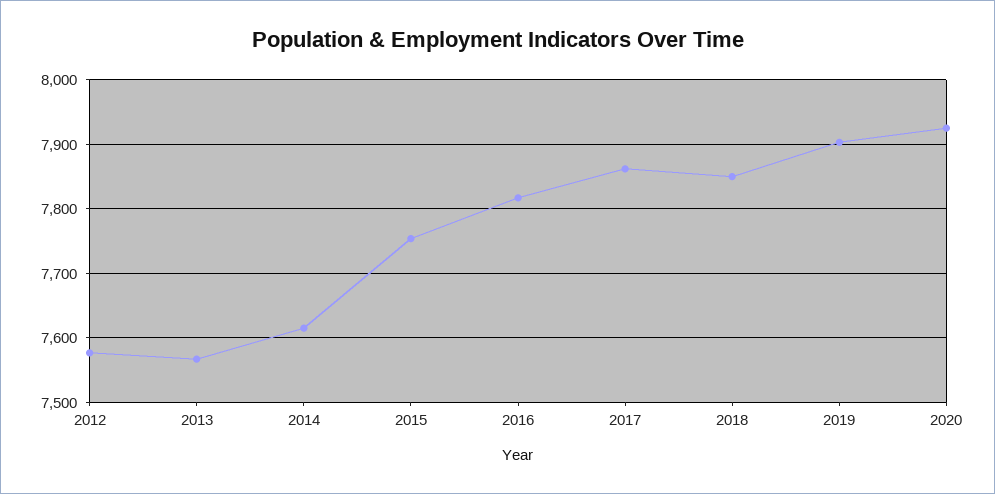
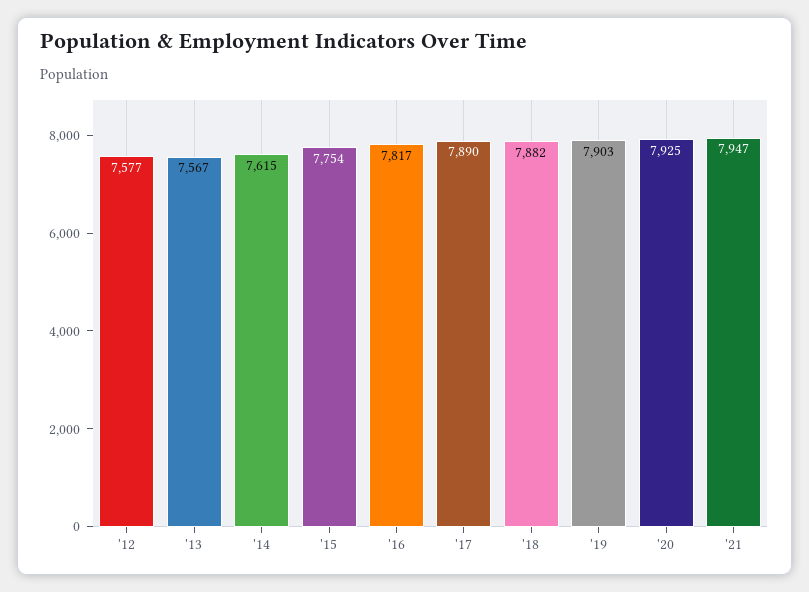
2017: 7860 -> 7890
2018: 7850 -> 7882
'21: none -> 7947

